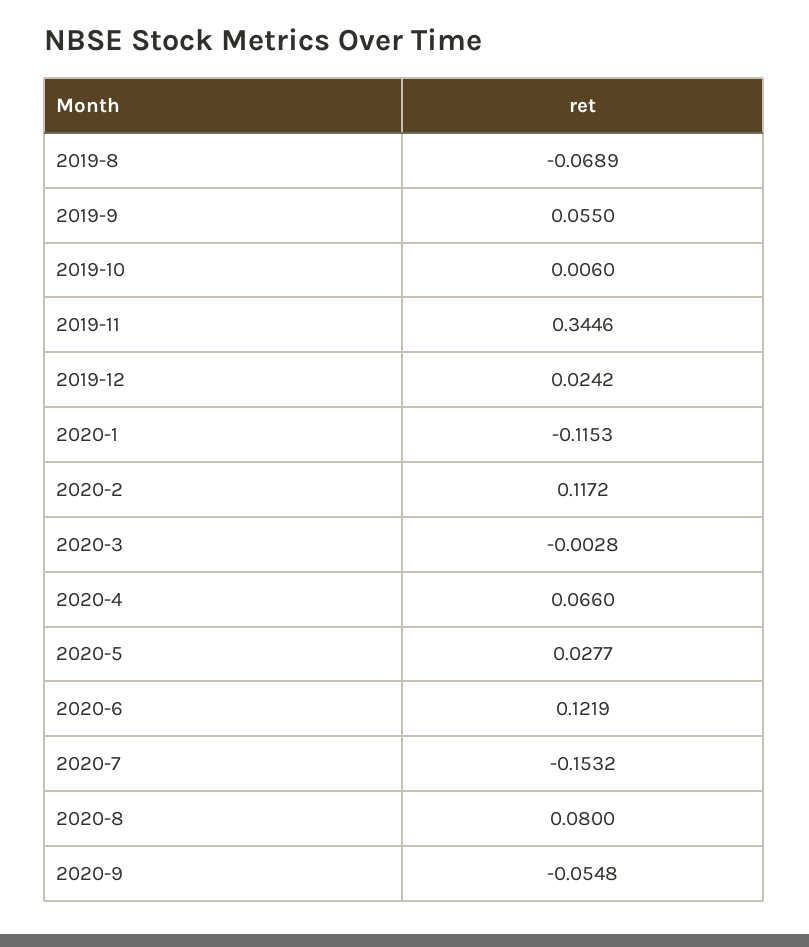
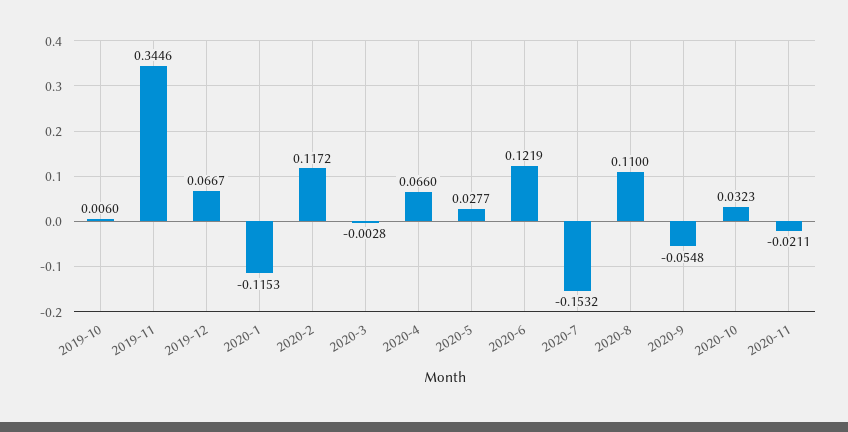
2019-8: -0.0689 -> none
2019-9: 0.055 -> none
2019-12: 0.0242 -> 0.0667
2020-8: 0.08 -> 0.11
2020-10: none -> 0.0323
2020-11: none -> -0.0211

